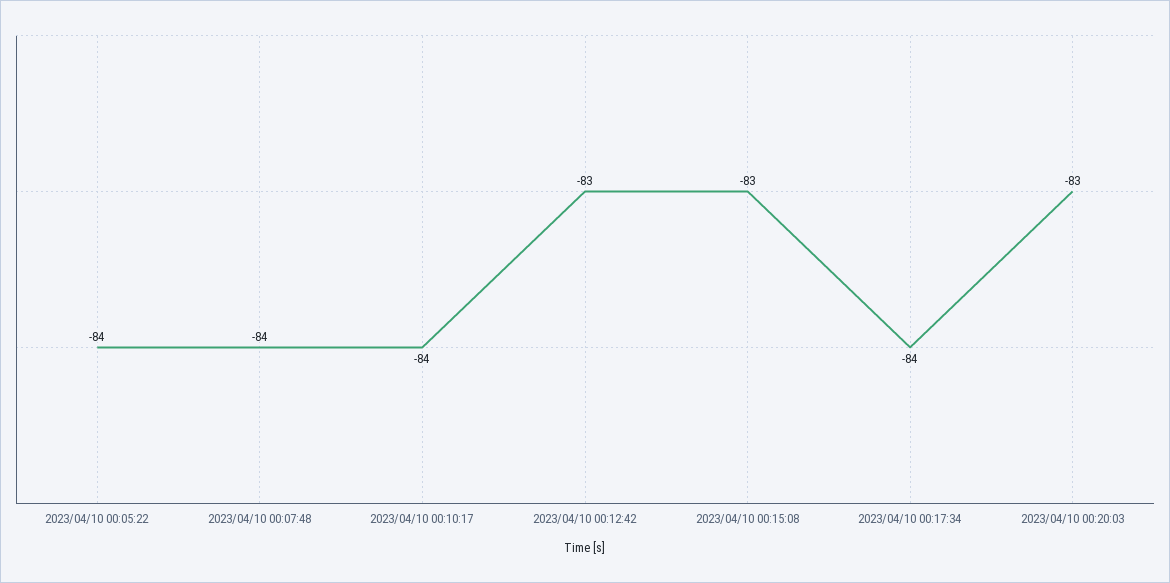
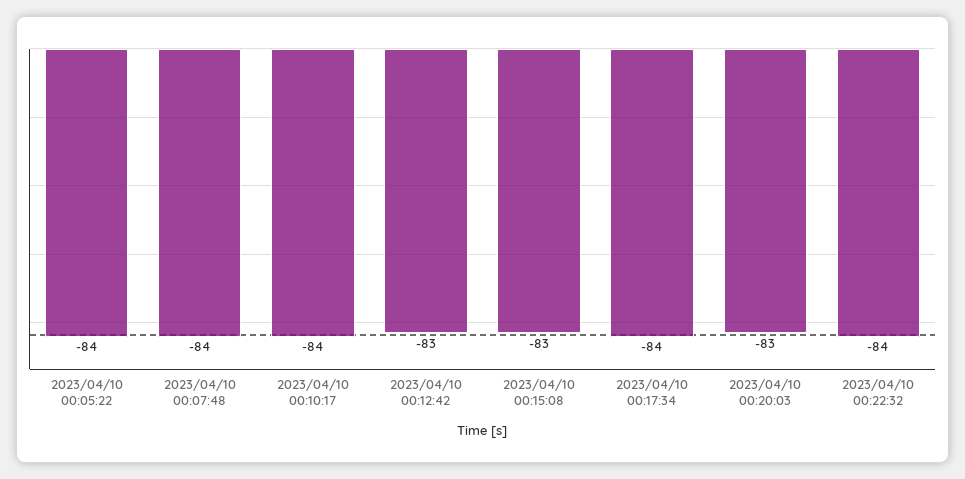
2023/04/10 00:22:32: none -> -84

